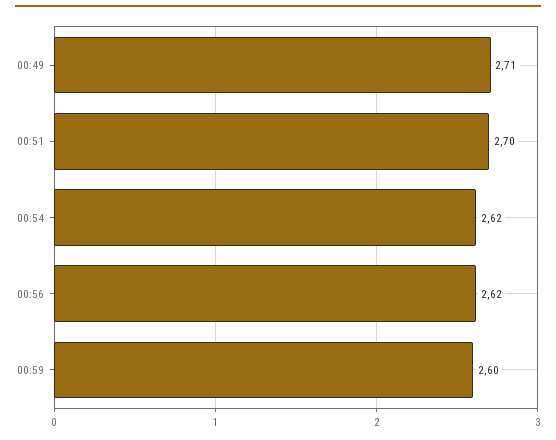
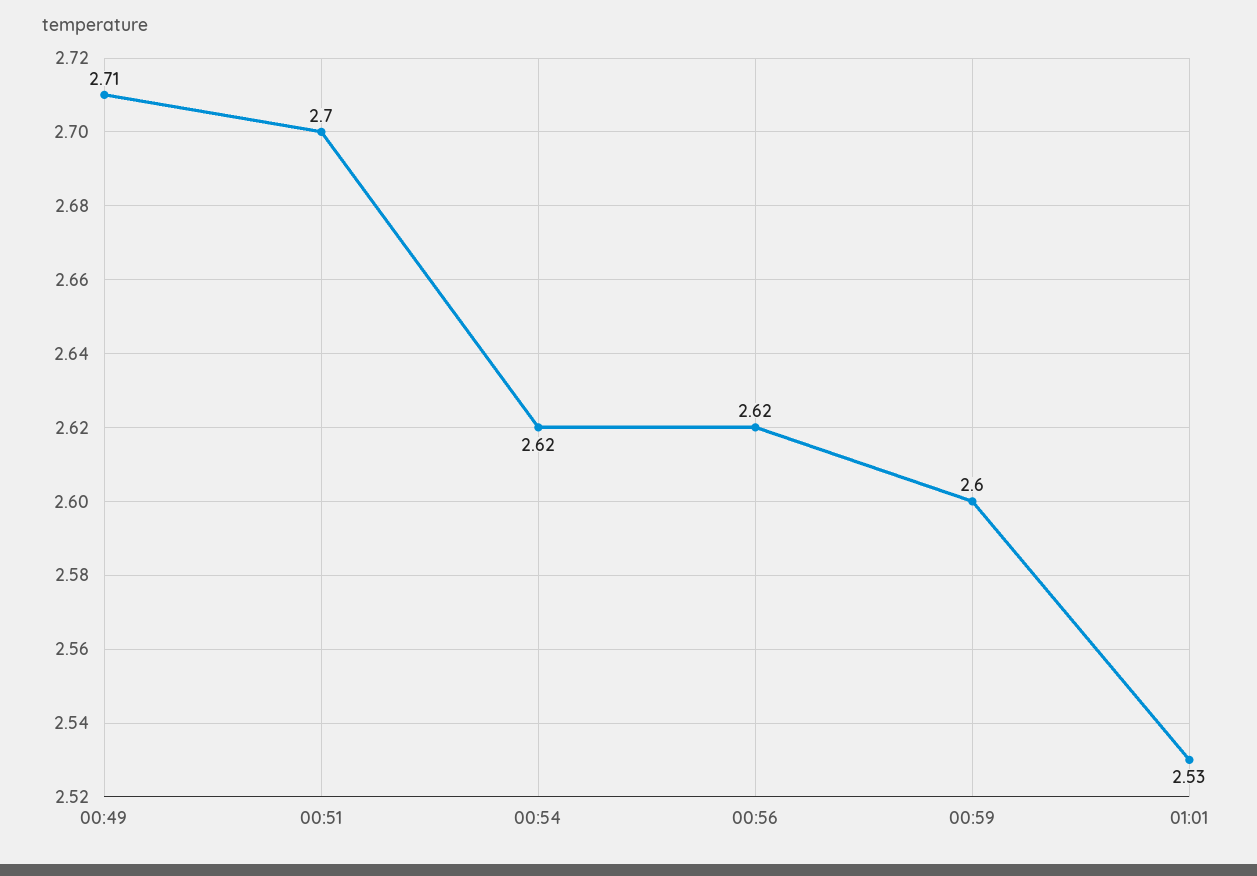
01:01: none -> 2.53

